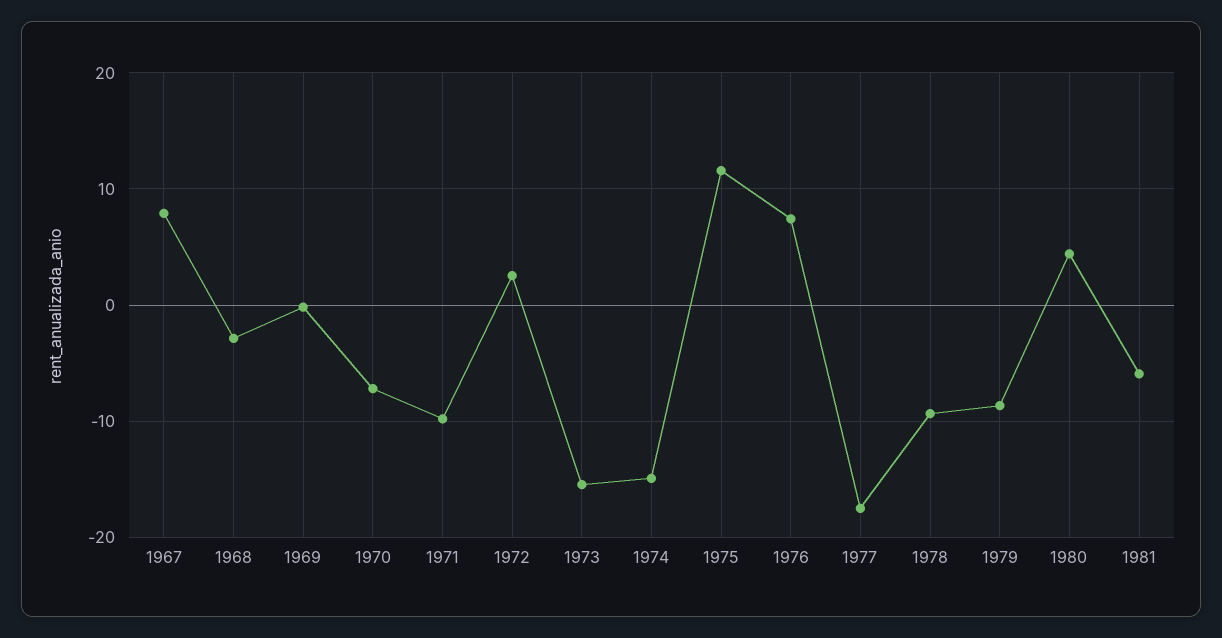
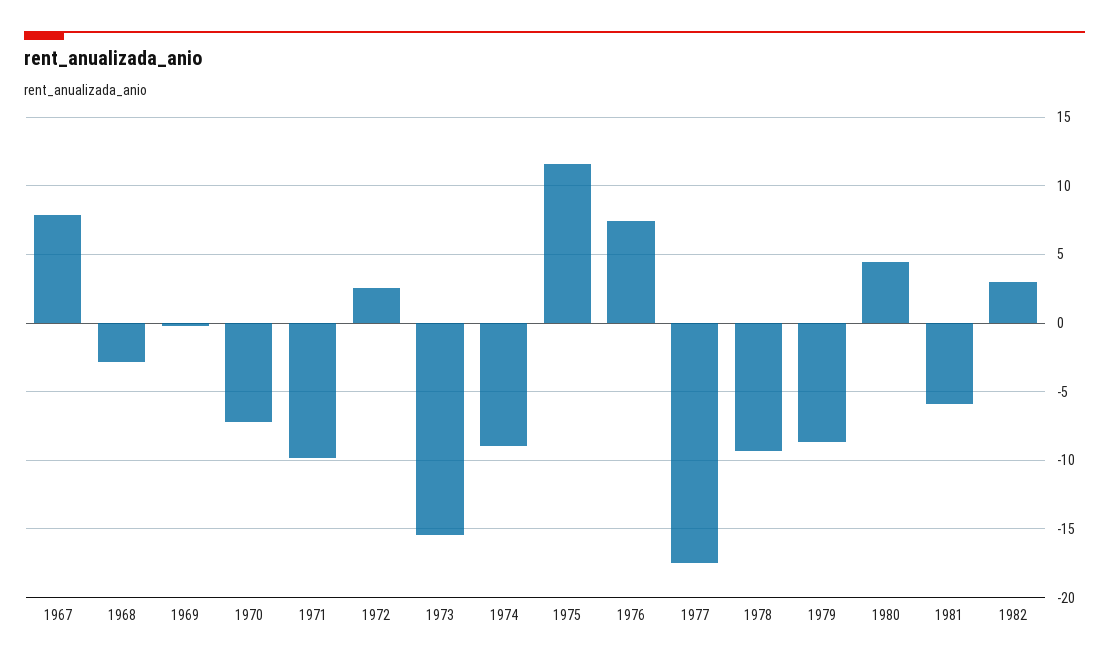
1974: -15 -> -9
1982: none -> 3

